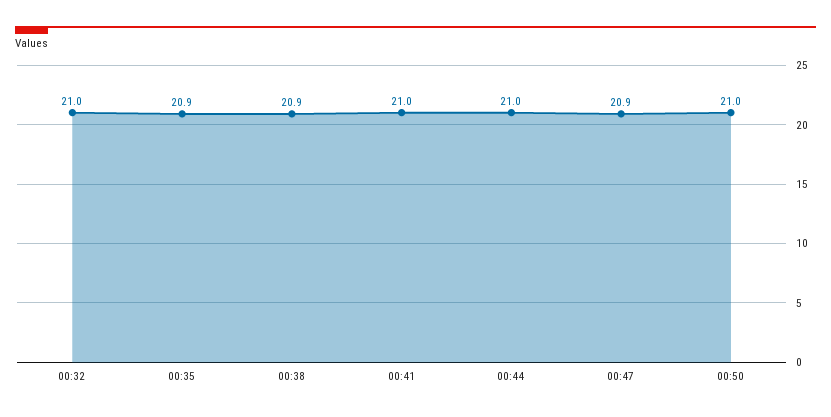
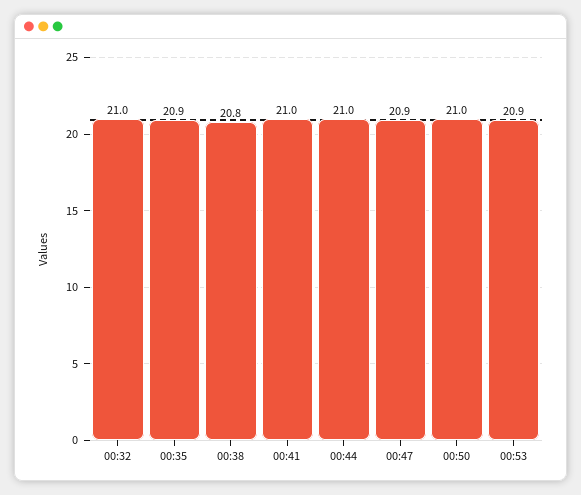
00:38: 20.9 -> 20.8
00:53: none -> 20.9

